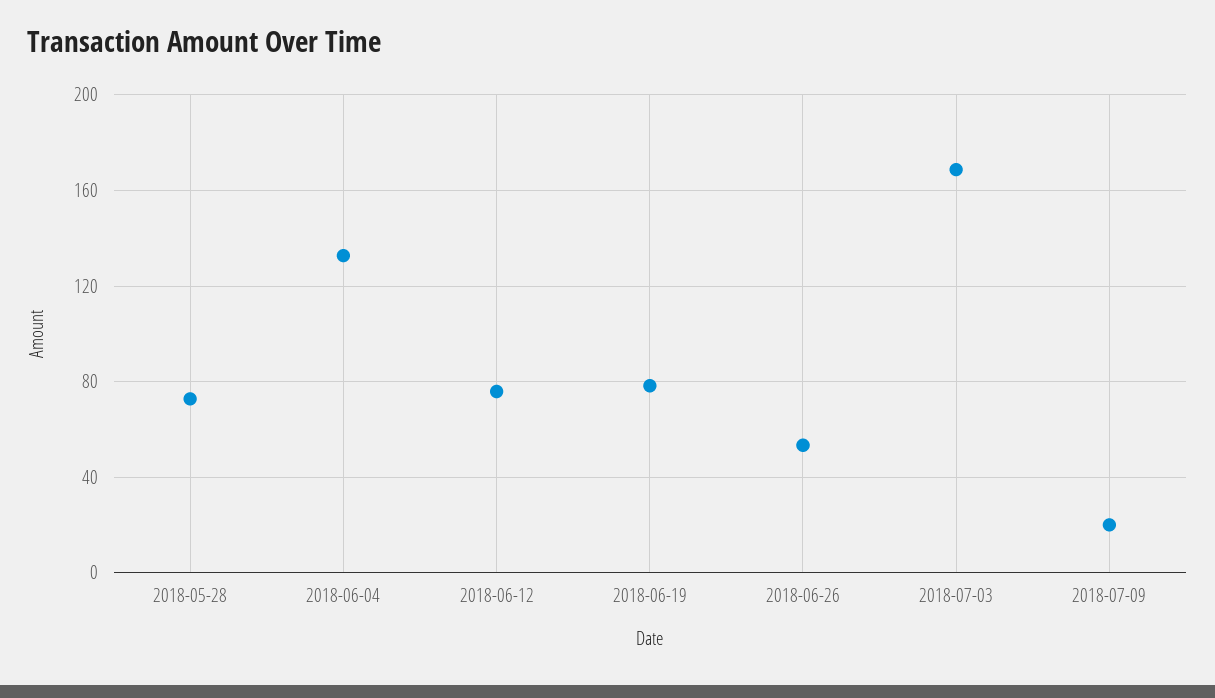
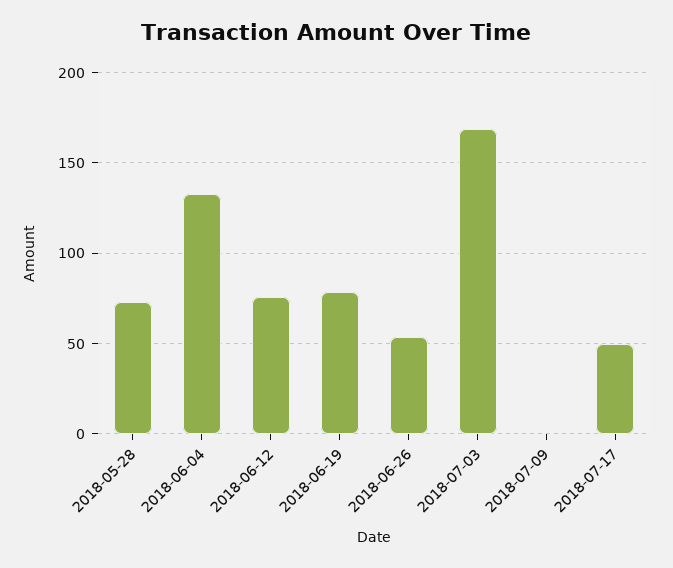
2018-07-09: 20 -> 0
2018-07-17: none -> 50

